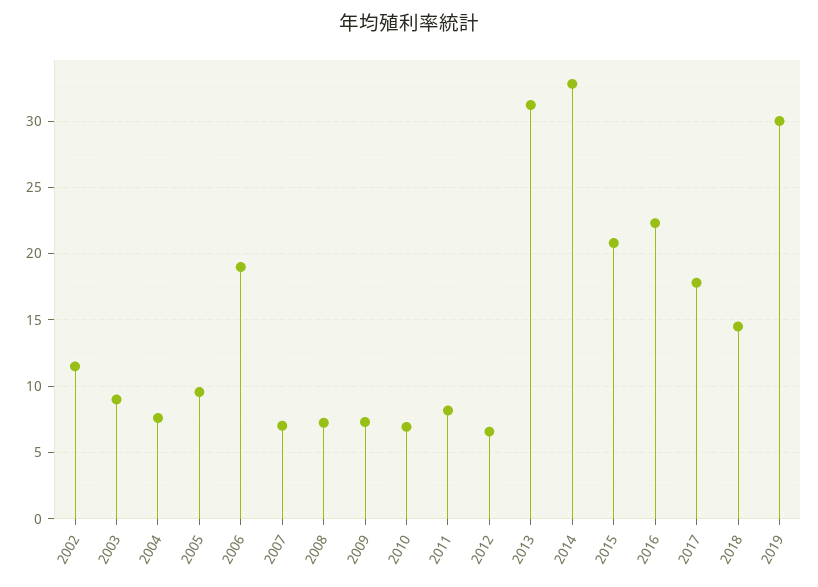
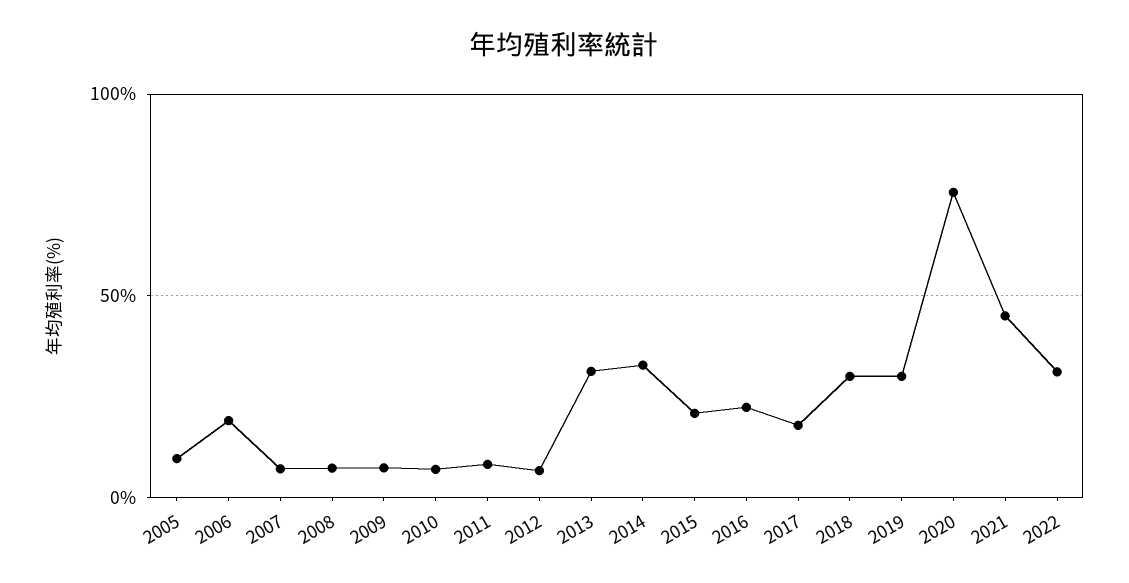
2002: 11.5 -> none
2003: 9 -> none
2004: 7.5 -> none
2018: 14.5 -> 30
2020: none -> 75
2021: none -> 45
2022: none -> 30

